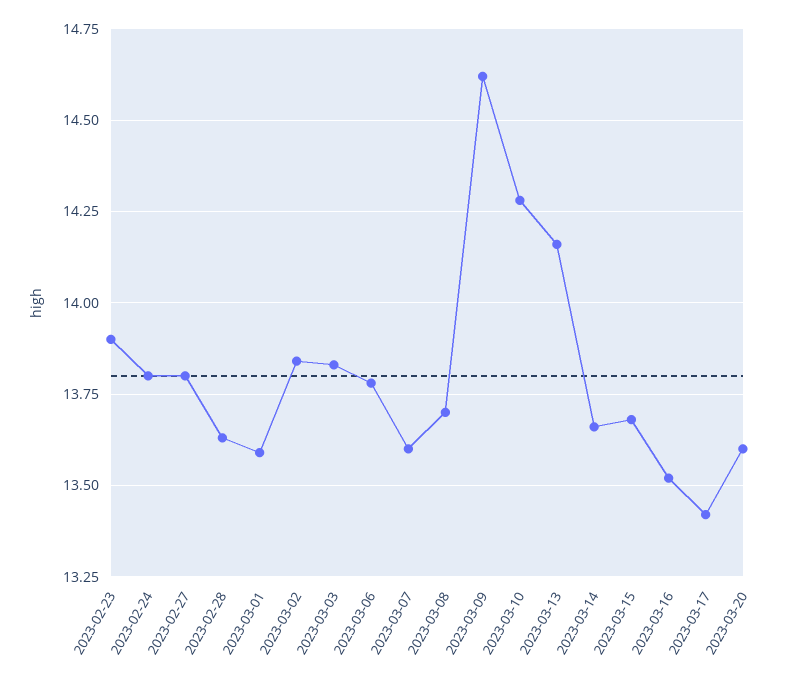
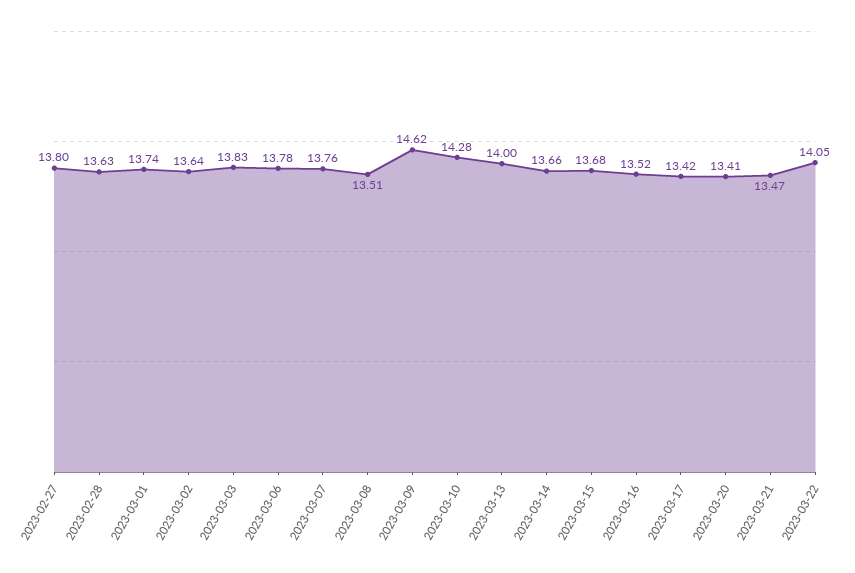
2023-02-23: 13.9 -> none
2023-02-24: 13.8 -> none
2023-03-01: 13.6 -> 13.74
2023-03-02: 13.85 -> 13.64
2023-03-07: 13.6 -> 13.76
2023-03-08: 13.7 -> 13.51
2023-03-13: 14.15 -> 14
2023-03-20: 13.6 -> 13.41
2023-03-21: none -> 13.47
2023-03-22: none -> 14.05

